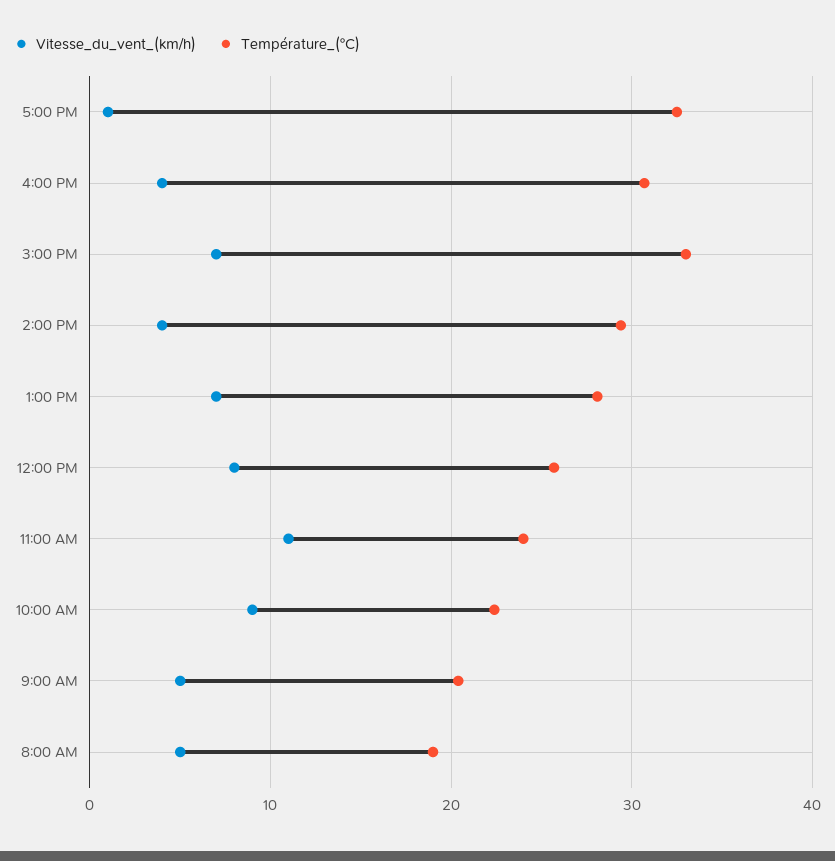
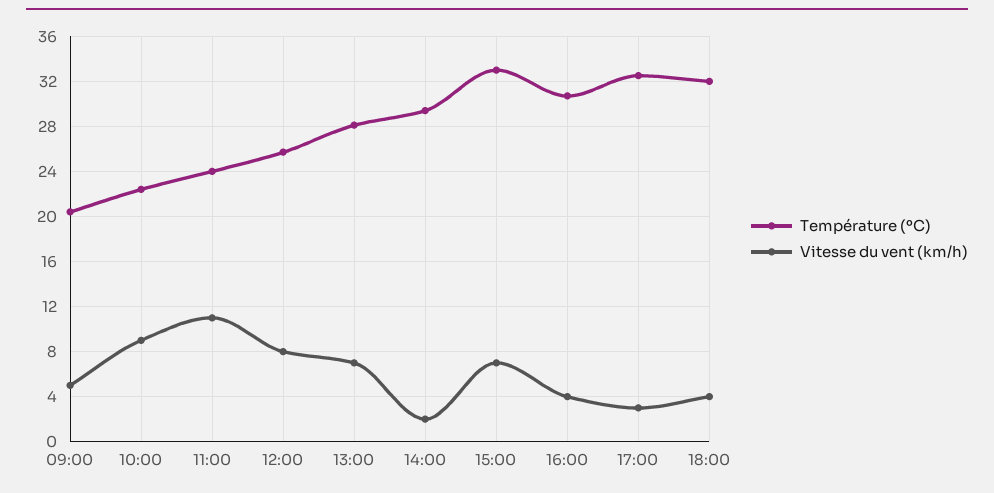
Vitesse_du_vent_(km/h), 5:00 PM: 1 -> 3
Vitesse_du_vent_(km/h), 2:00 PM: 4 -> 2
Vitesse_du_vent_(km/h), 8:00 AM: 5 -> none
Température_(ºC), 8:00 AM: 19 -> none
Température_(ºC), 18:00: none -> 32
Vitesse_du_vent_(km/h), 18:00: none -> 4

